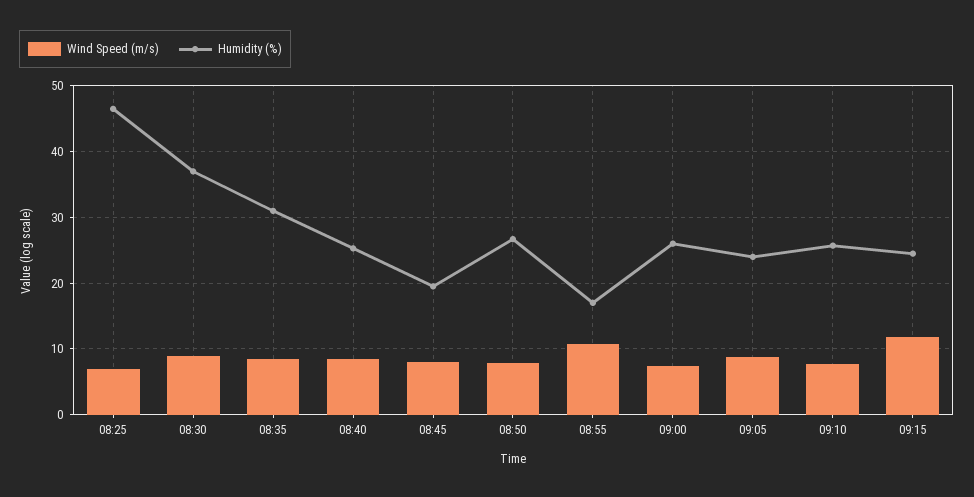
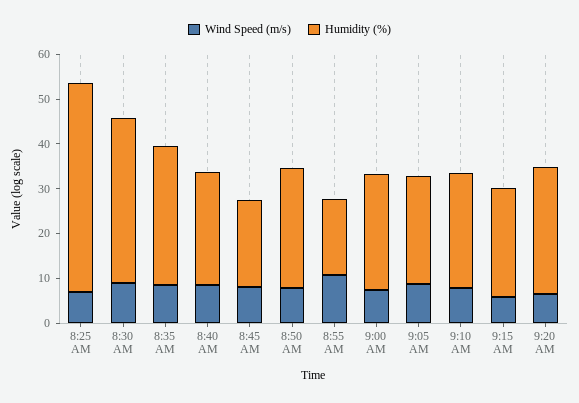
Wind Speed (m/s), 09:15: 12 -> 6
Wind Speed (m/s), 9:20 AM: none -> 6
Humidity (%), 9:20 AM: none -> 28

